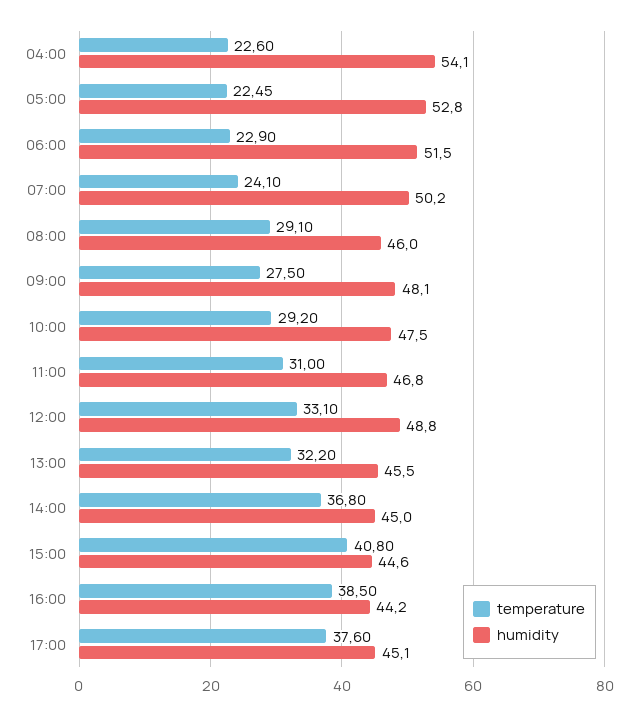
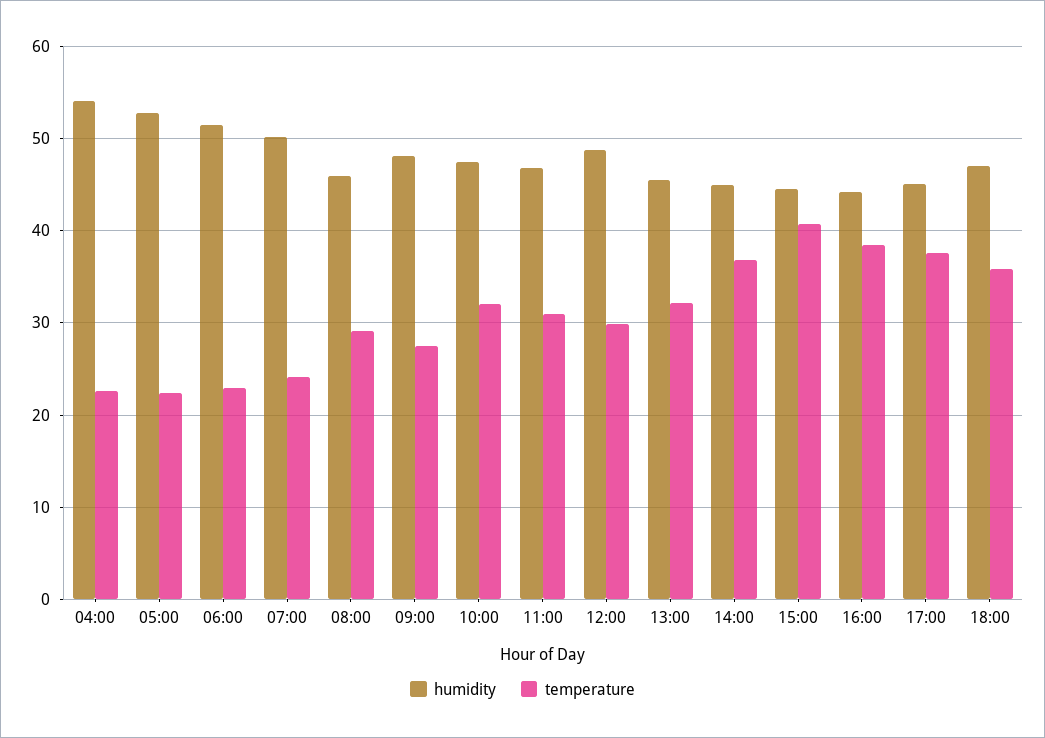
temperature, 10:00: 29.2 -> 32
temperature, 12:00: 33.1 -> 30
humidity, 18:00: none -> 47
temperature, 18:00: none -> 36

